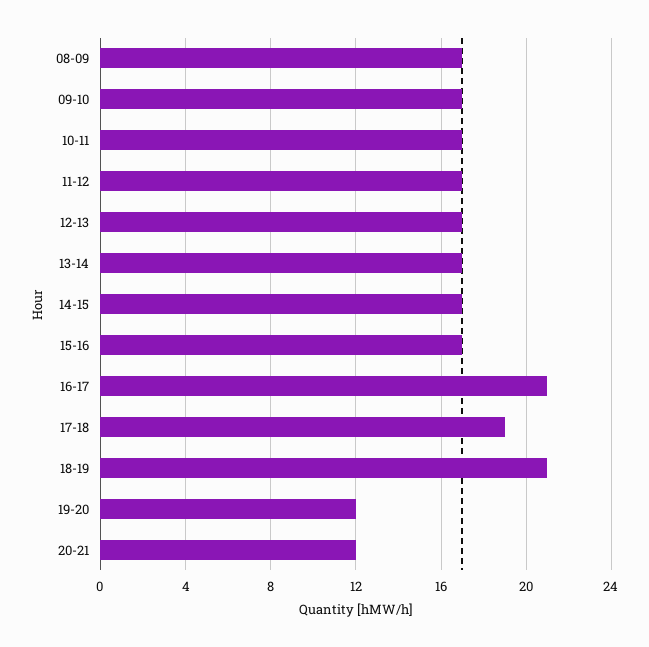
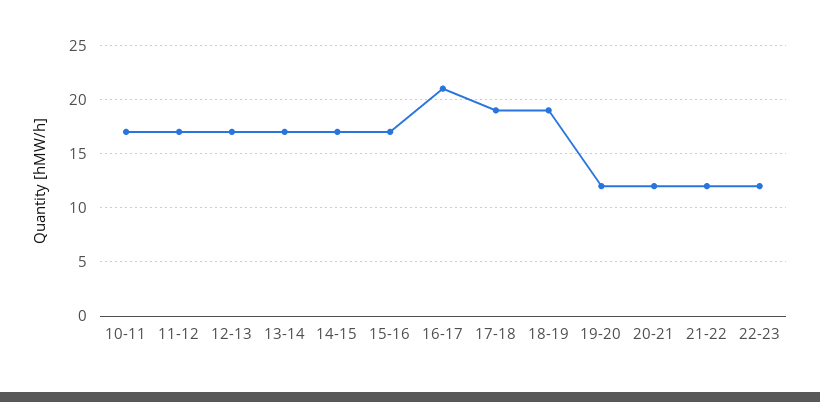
08-09: 17 -> none
09-10: 17 -> none
18-19: 21 -> 19
21-22: none -> 12
22-23: none -> 12

